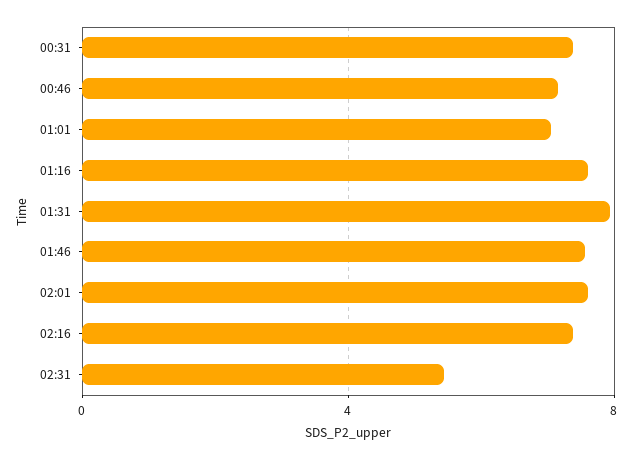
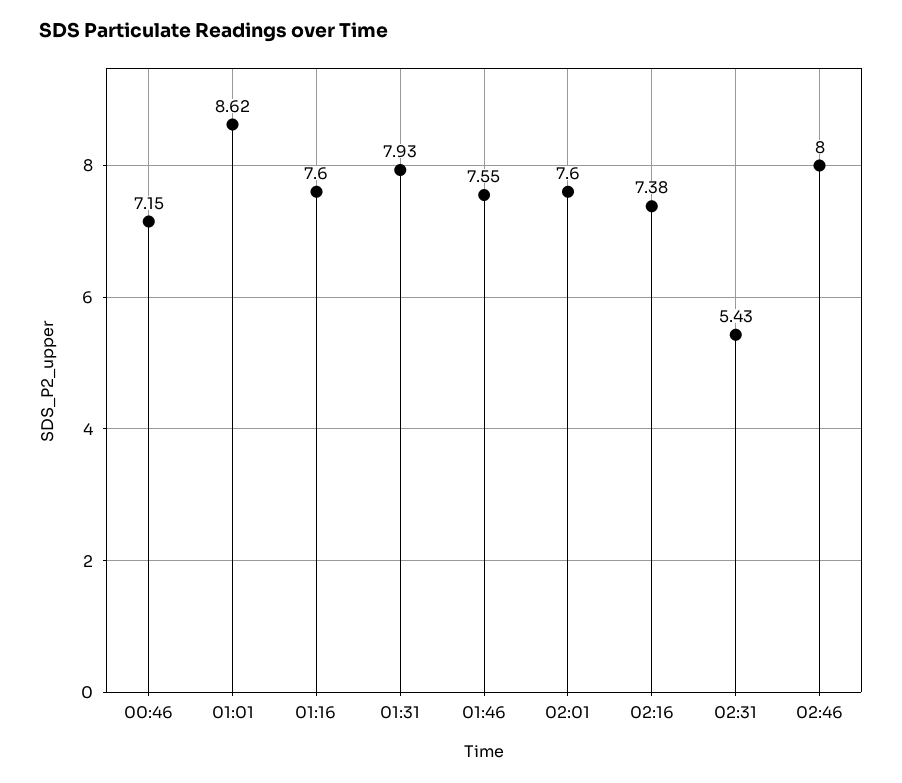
00:31: 7.5 -> none
01:01: 7 -> 8.62
02:46: none -> 8

